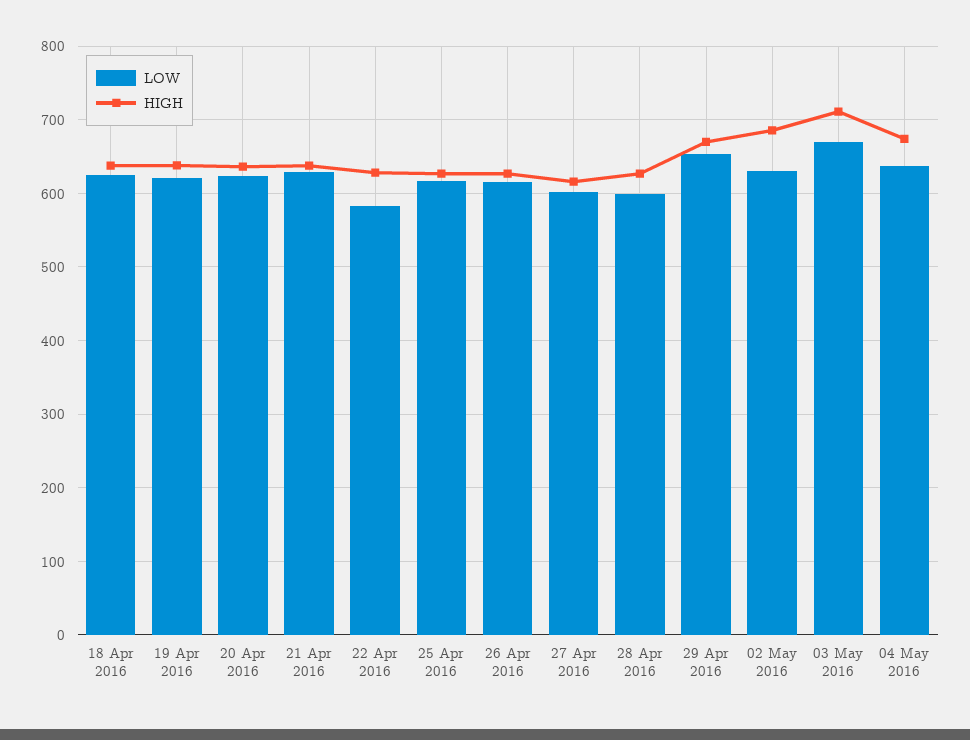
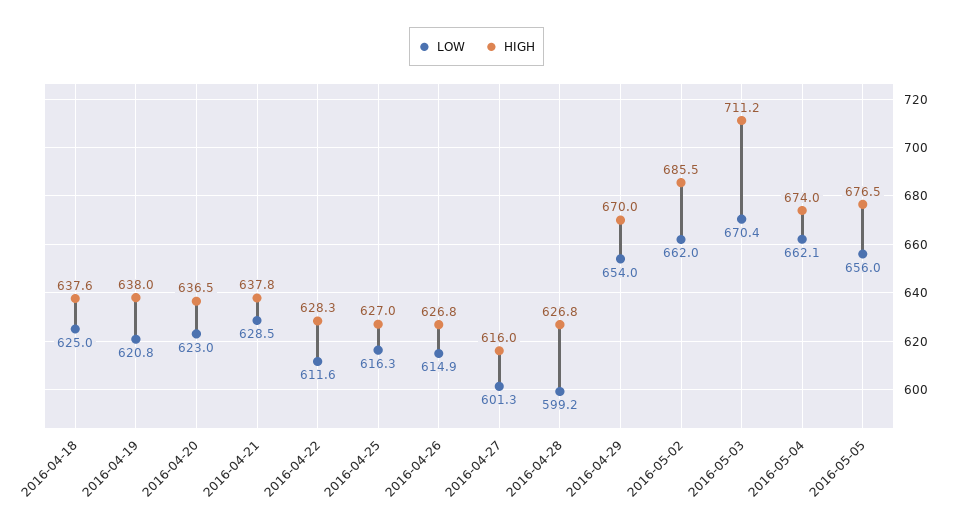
LOW, 22 Apr 2016: 580 -> 611.6
LOW, 02 May 2016: 630 -> 662
LOW, 04 May 2016: 640 -> 662.1
LOW, 2016-05-05: none -> 656
HIGH, 2016-05-05: none -> 676.5

